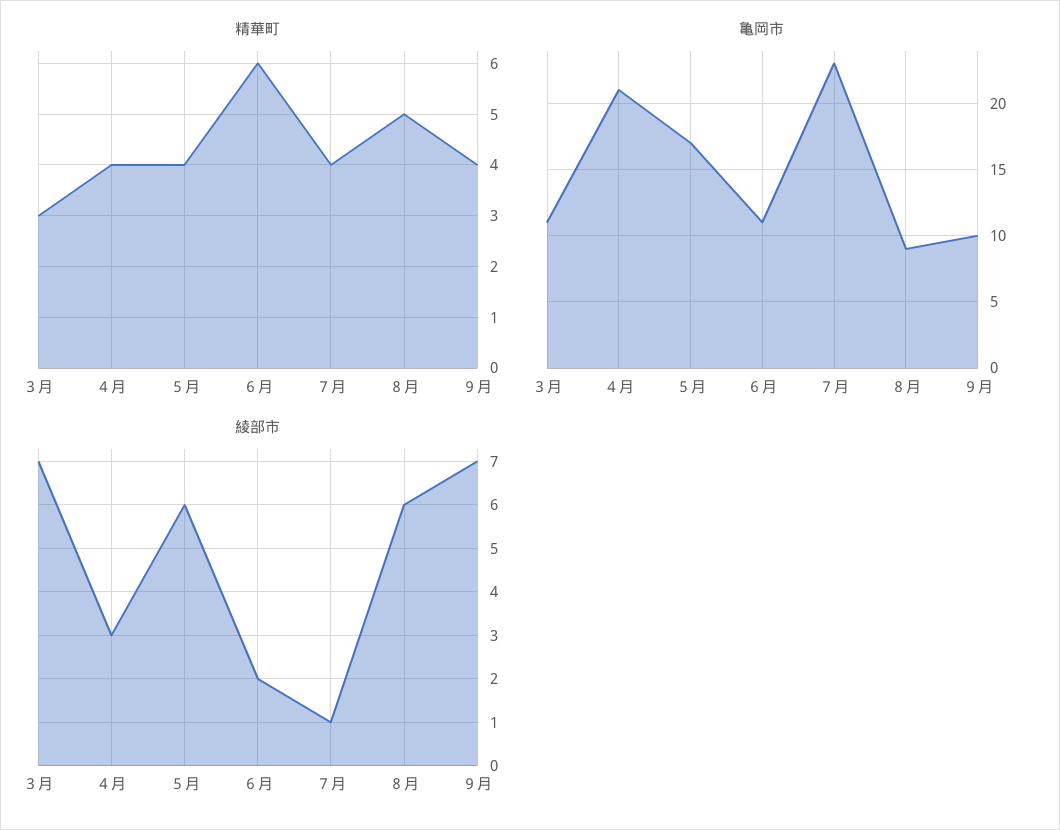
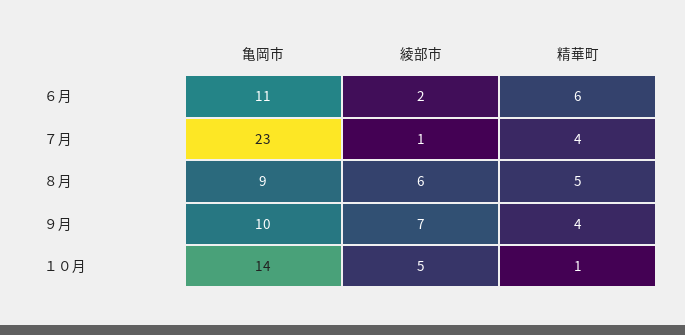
精華町, ３月: 3 -> none
精華町, ４月: 4 -> none
精華町, ５月: 4 -> none
亀岡市, ３月: 11 -> none
亀岡市, ４月: 21 -> none
亀岡市, ５月: 17 -> none
綾部市, ３月: 7 -> none
綾部市, ４月: 3 -> none
綾部市, ５月: 6 -> none
亀岡市, １０月: none -> 14
綾部市, １０月: none -> 5
精華町, １０月: none -> 1

